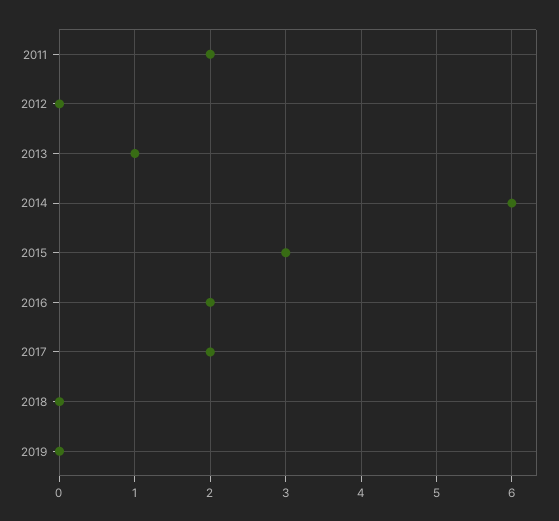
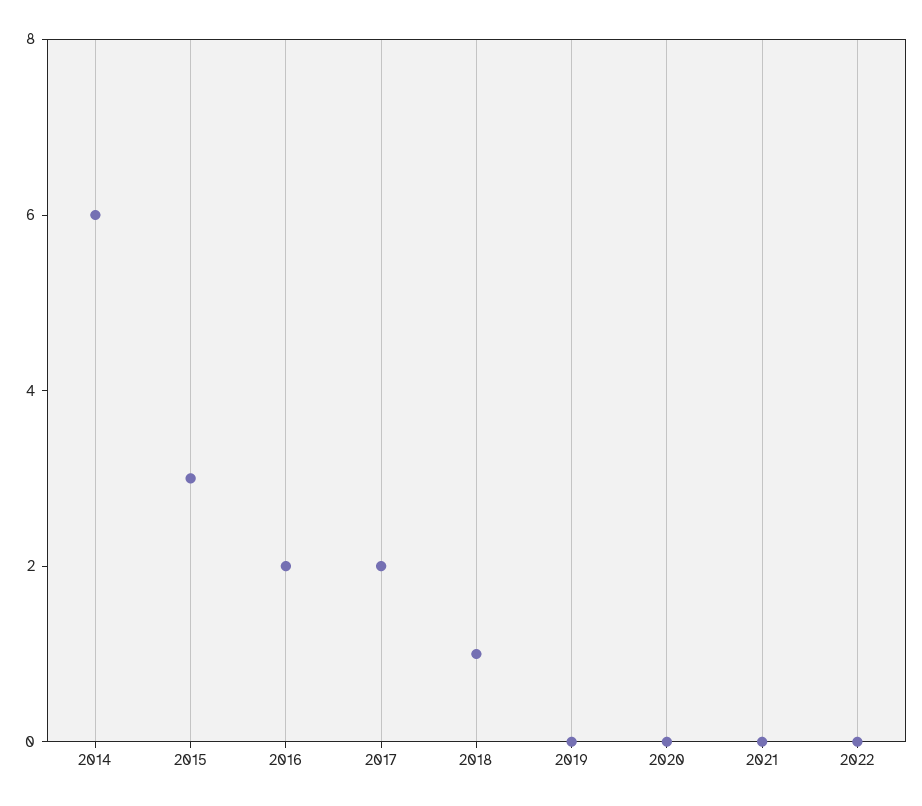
2011: 2 -> none
2012: 0 -> none
2013: 1 -> none
2018: 0 -> 1
2020: none -> 0
2021: none -> 0
2022: none -> 0

